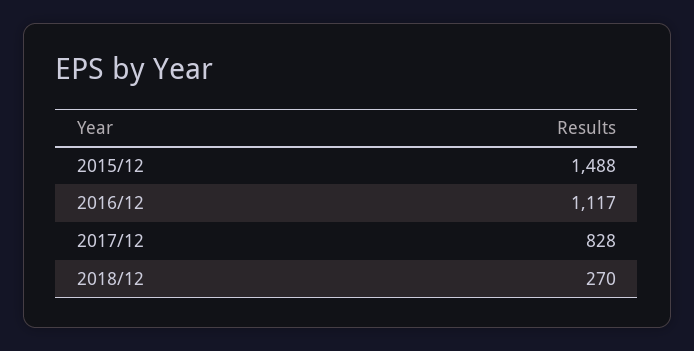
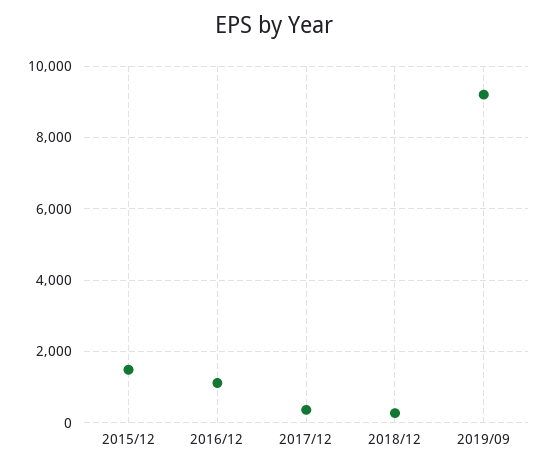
2017/12: 828 -> 400
2019/09: none -> 9200

